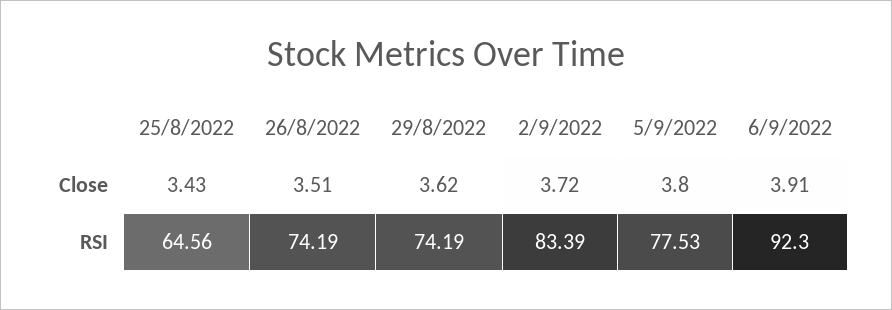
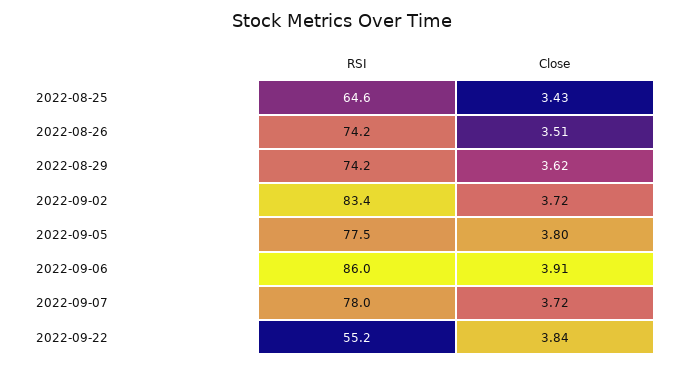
6/9/2022, RSI: 92.3 -> 86
2022-09-07, RSI: none -> 78
2022-09-07, Close: none -> 3.72
2022-09-22, RSI: none -> 55.2
2022-09-22, Close: none -> 3.84

